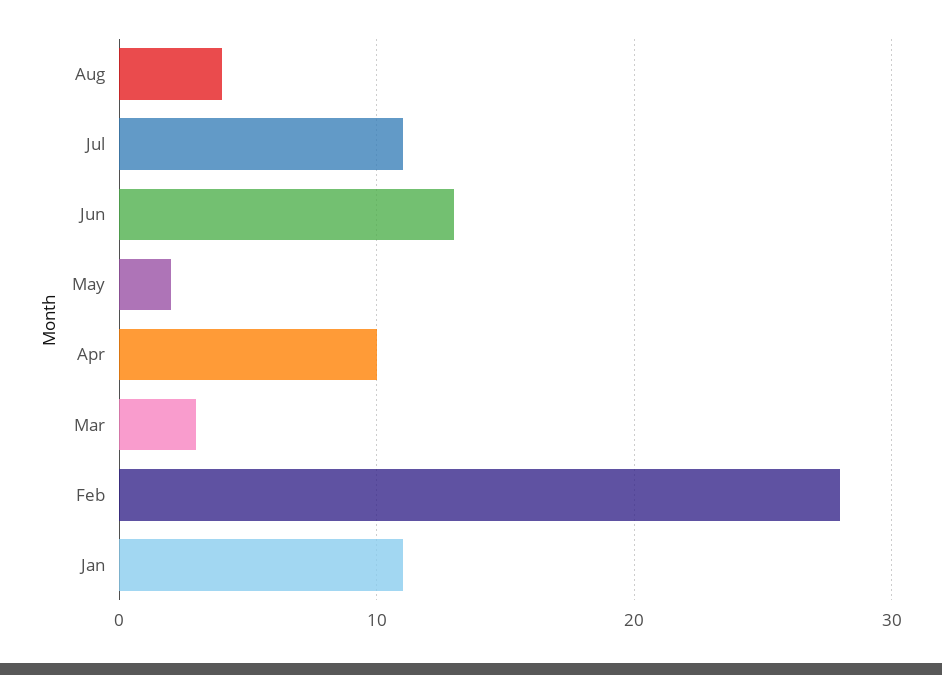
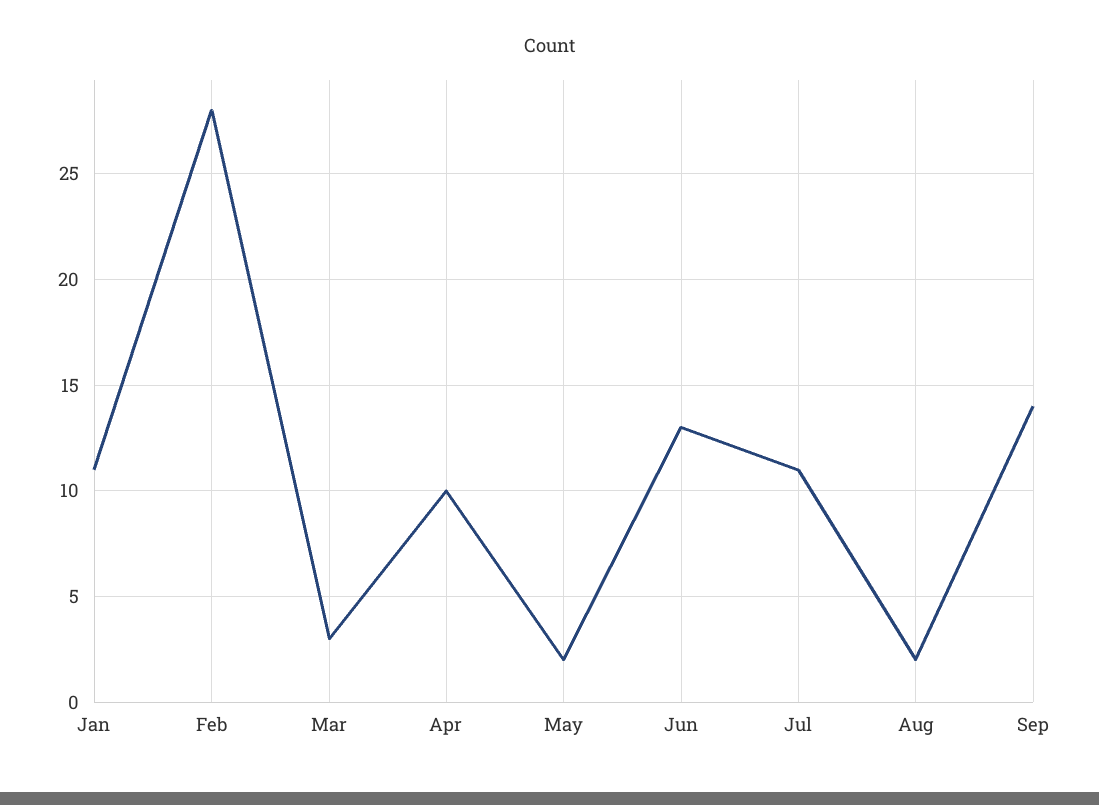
Aug: 4 -> 2
Sep: none -> 14

